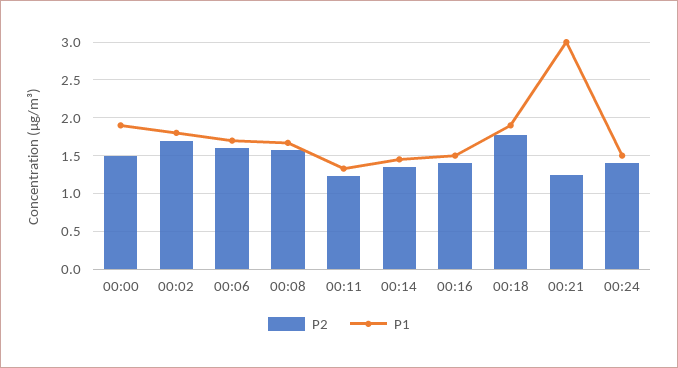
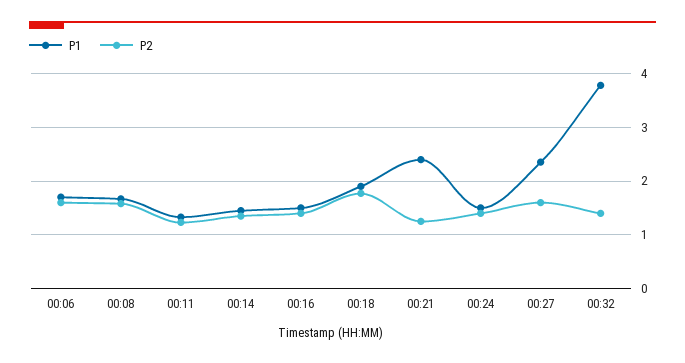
P2, 00:00: 1.5 -> none
P1, 00:00: 1.9 -> none
P2, 00:02: 1.7 -> none
P1, 00:02: 1.8 -> none
P1, 00:21: 3 -> 2.4
P1, 00:27: none -> 2.4
P2, 00:27: none -> 1.6
P1, 00:32: none -> 3.8
P2, 00:32: none -> 1.4

